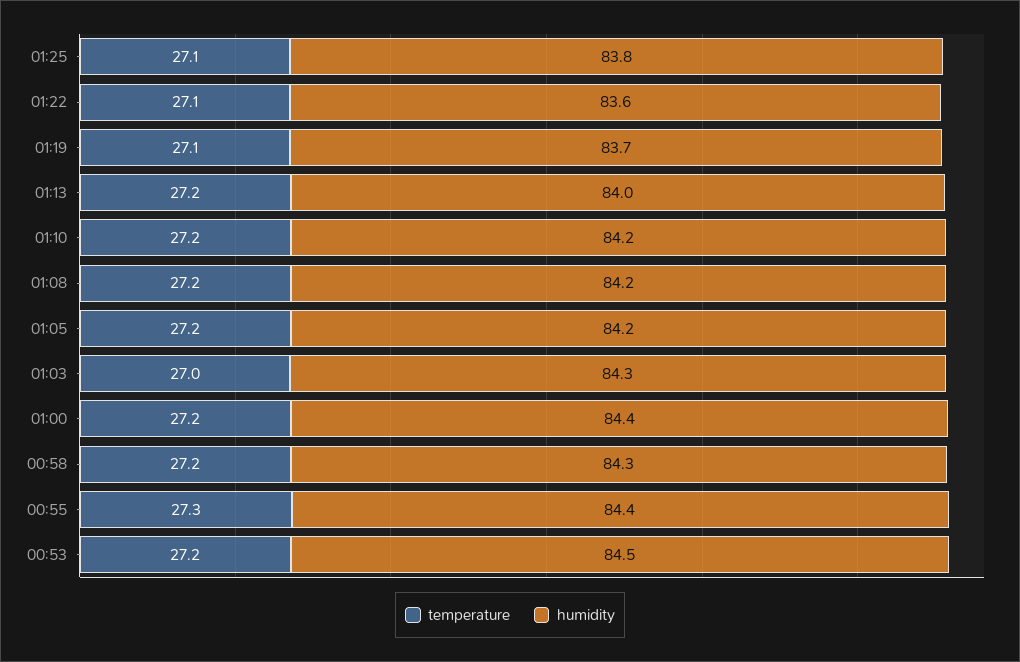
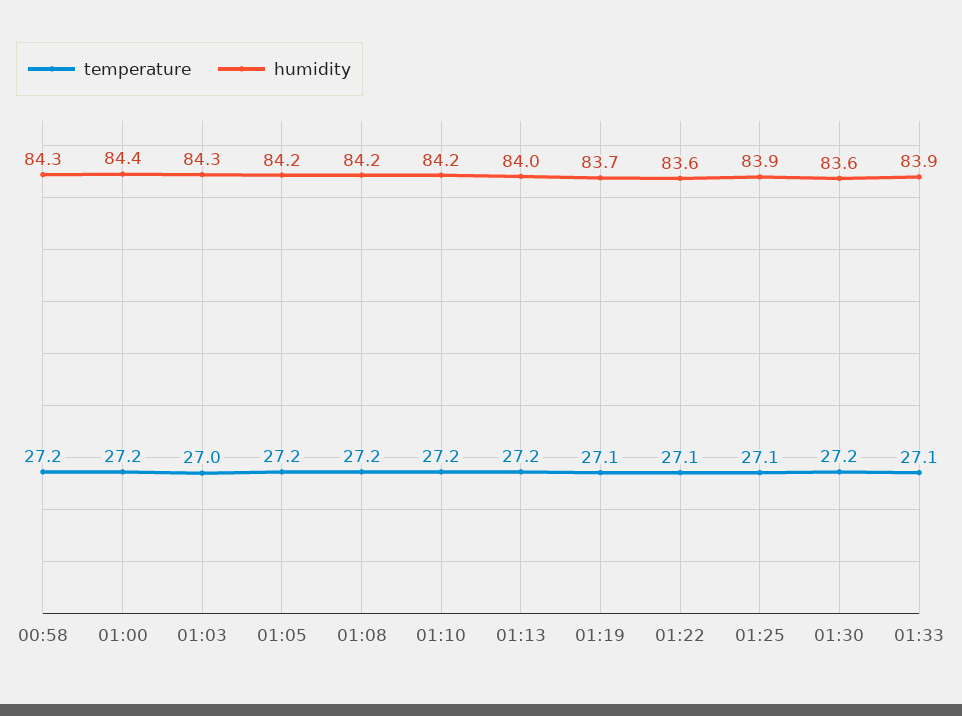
humidity, 01:25: 83.8 -> 83.9
temperature, 00:55: 27.3 -> none
humidity, 00:55: 84.4 -> none
temperature, 00:53: 27.2 -> none
humidity, 00:53: 84.5 -> none
temperature, 01:30: none -> 27.2
humidity, 01:30: none -> 83.6
temperature, 01:33: none -> 27.1
humidity, 01:33: none -> 83.9

